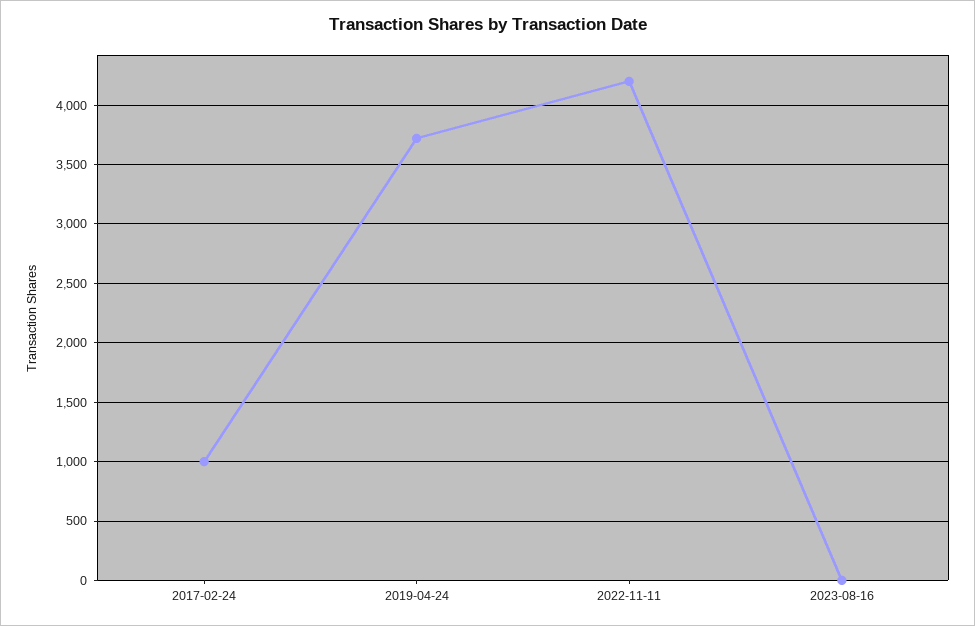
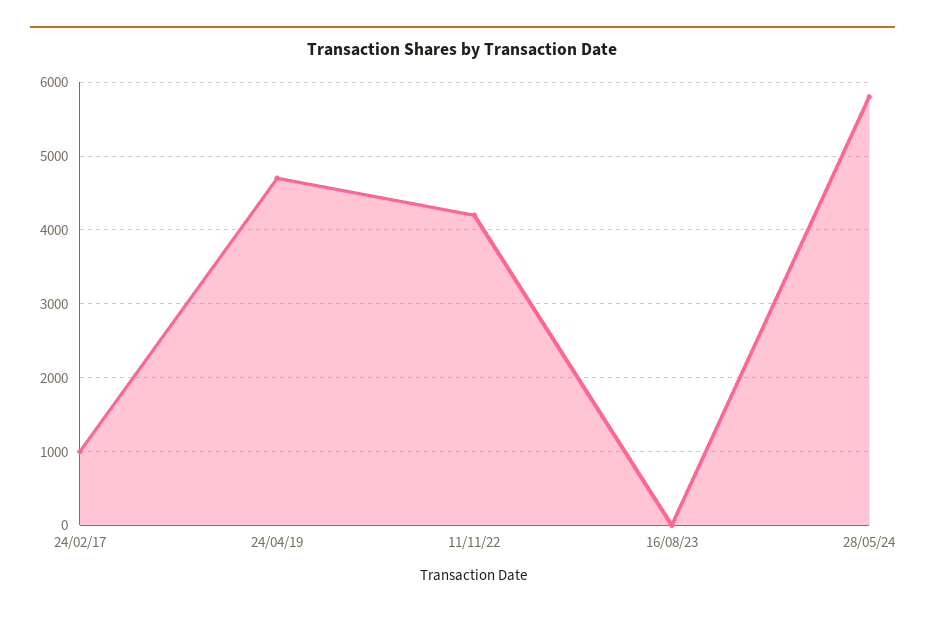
2019-04-24: 3700 -> 4700
28/05/24: none -> 5800

